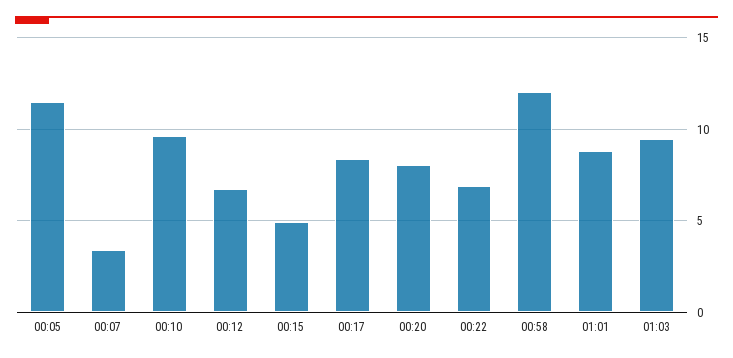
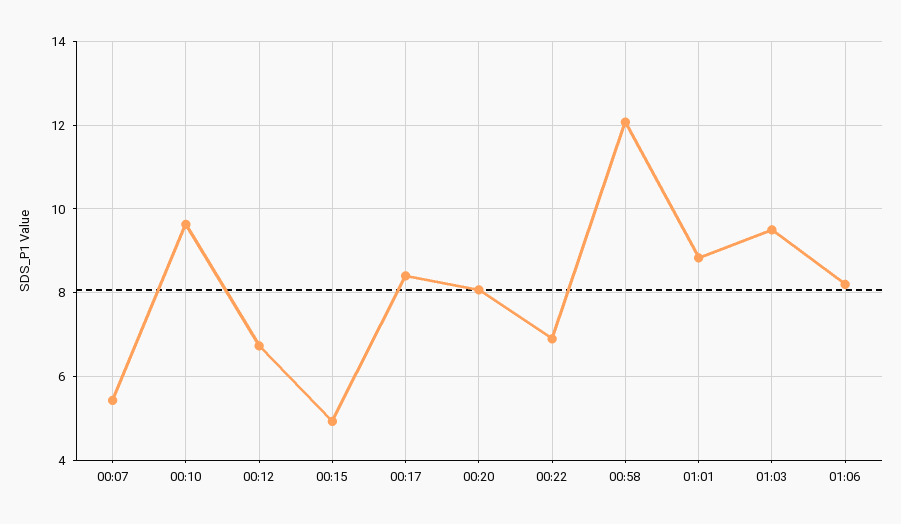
00:05: 11.5 -> none
00:07: 3.5 -> 5.4
01:06: none -> 8.2

